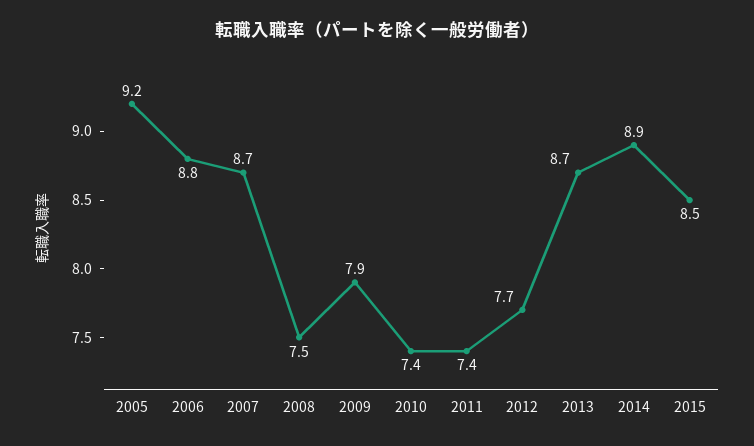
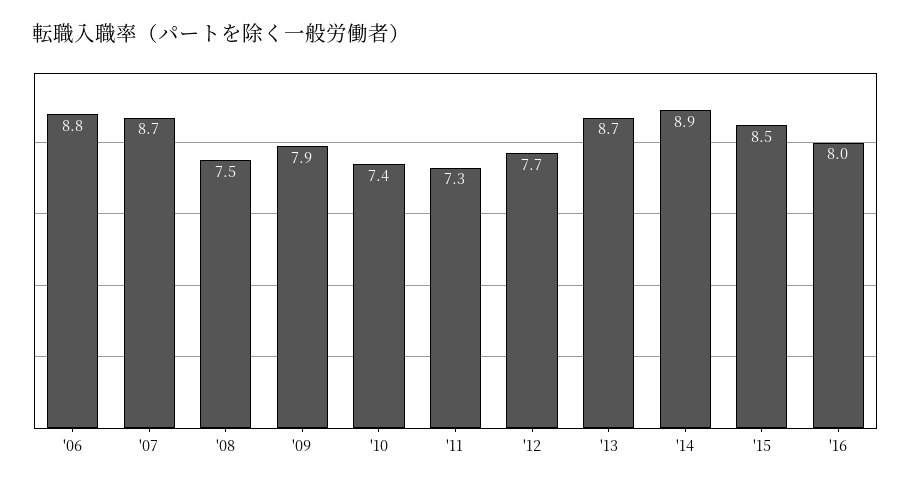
2005: 9.2 -> none
2011: 7.4 -> 7.3
'16: none -> 8

